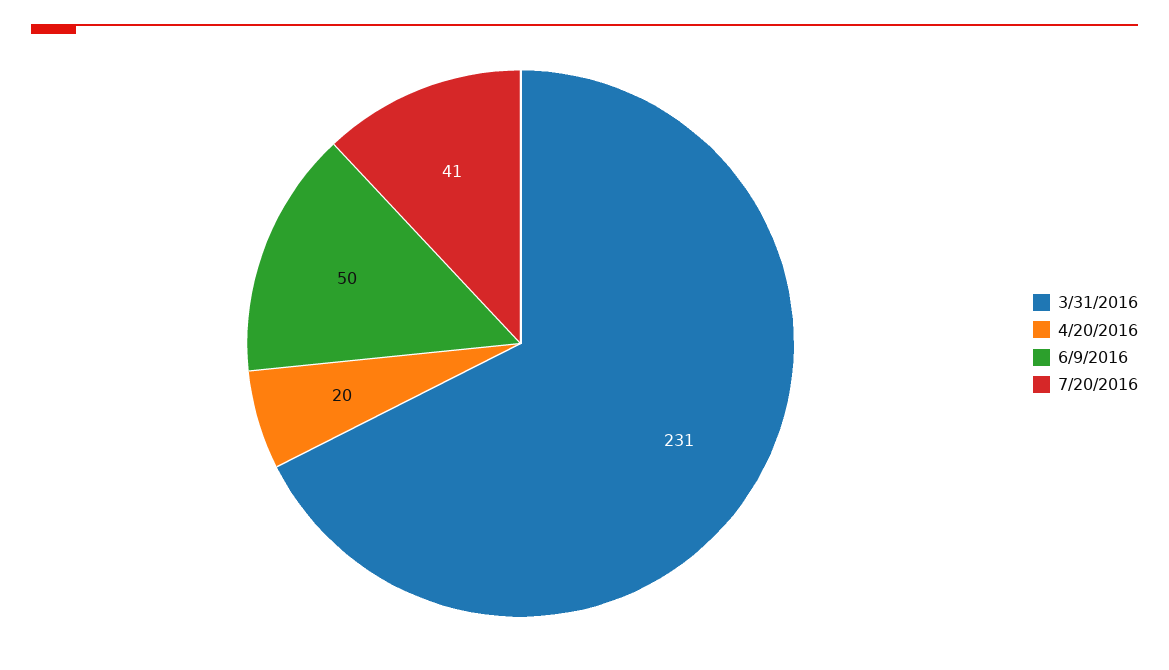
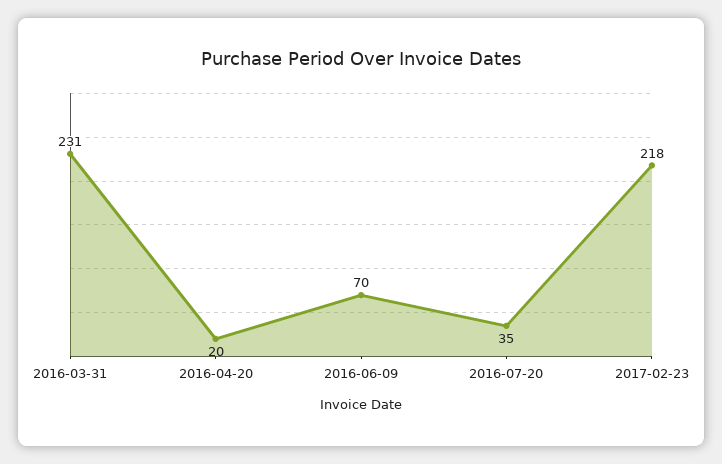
6/9/2016: 50 -> 70
7/20/2016: 41 -> 35
2017-02-23: none -> 218

